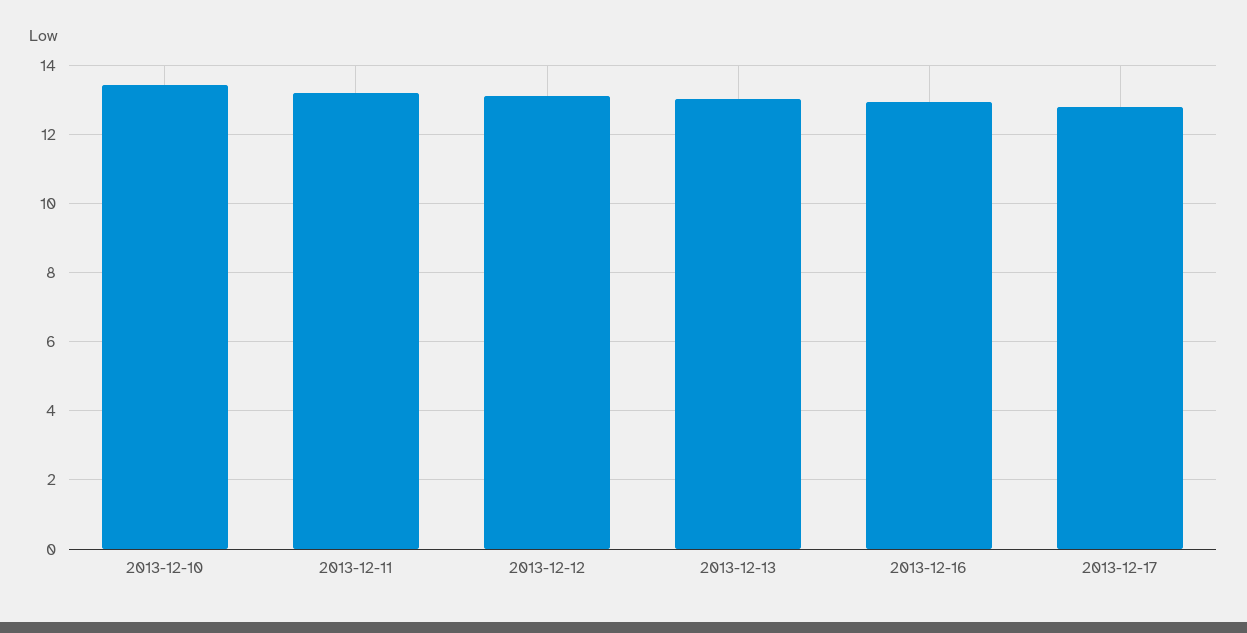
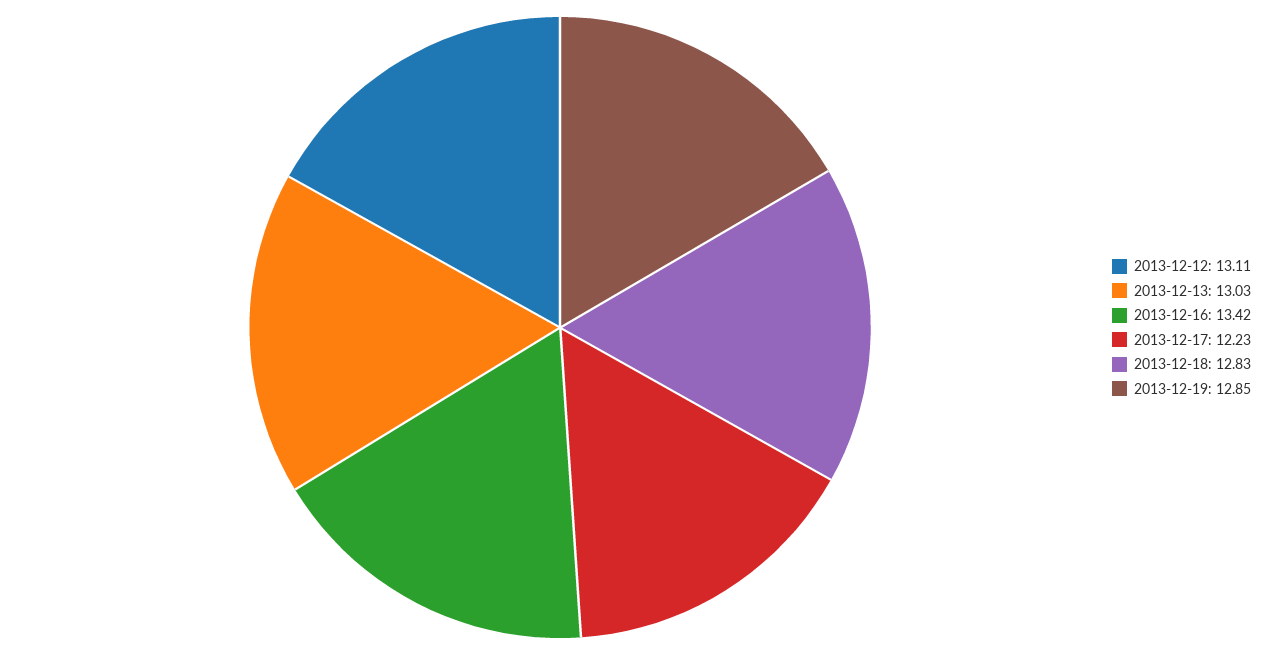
2013-12-10: 13.4 -> none
2013-12-11: 13.2 -> none
2013-12-16: 13 -> 13.42
2013-12-17: 12.8 -> 12.23
2013-12-18: none -> 12.83
2013-12-19: none -> 12.85

